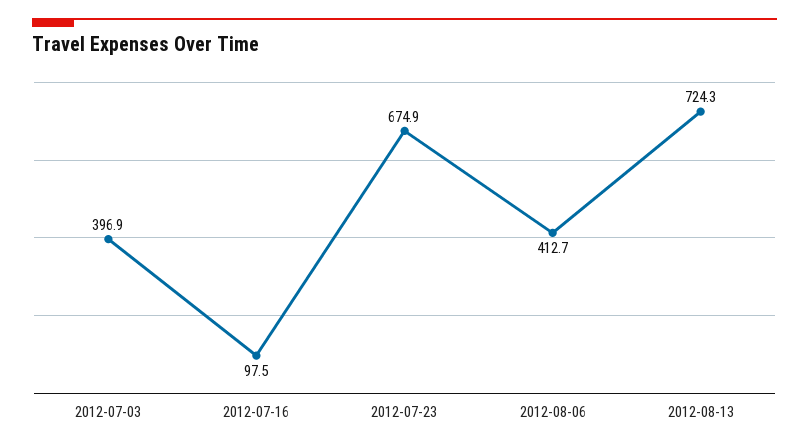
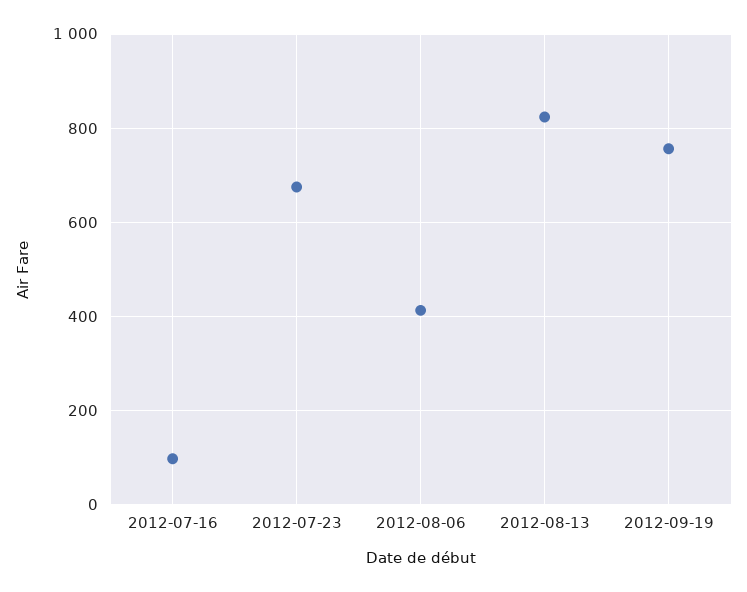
2012-07-03: 396.9 -> none
2012-08-13: 724.3 -> 820
2012-09-19: none -> 760

